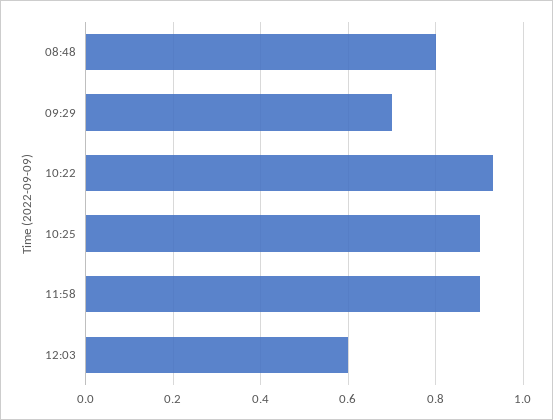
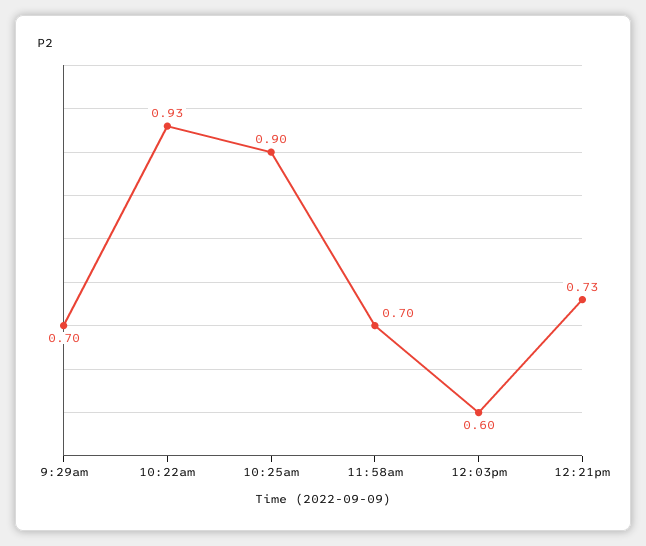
08:48: 0.8 -> none
11:58: 0.9 -> 0.7
12:21pm: none -> 0.73

